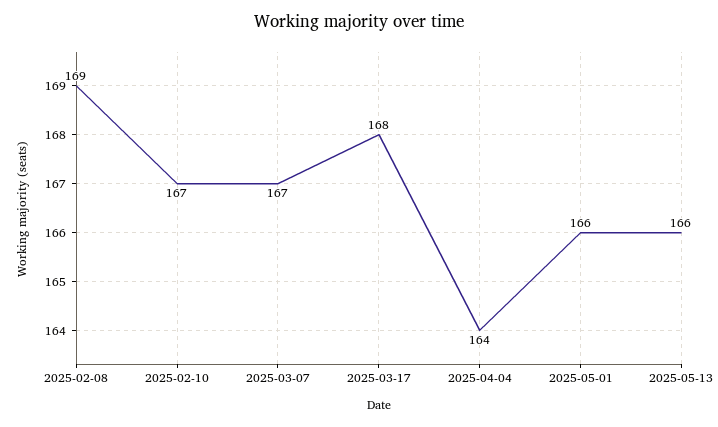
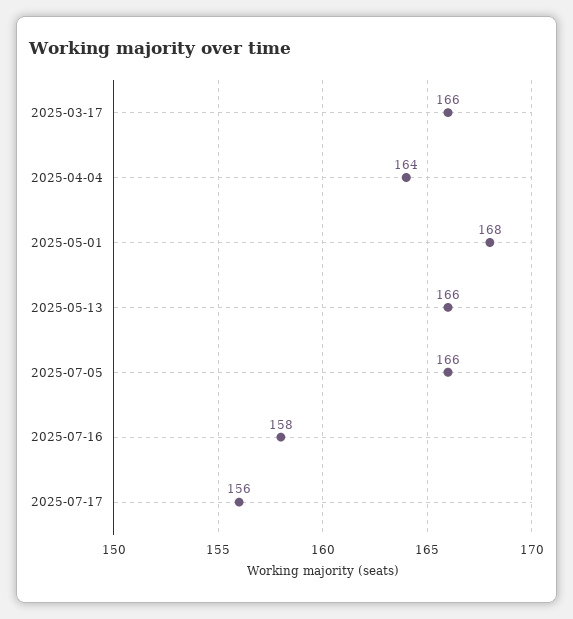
2025-02-08: 169 -> none
2025-02-10: 167 -> none
2025-03-07: 167 -> none
2025-03-17: 168 -> 166
2025-05-01: 166 -> 168
2025-07-05: none -> 166
2025-07-16: none -> 158
2025-07-17: none -> 156

